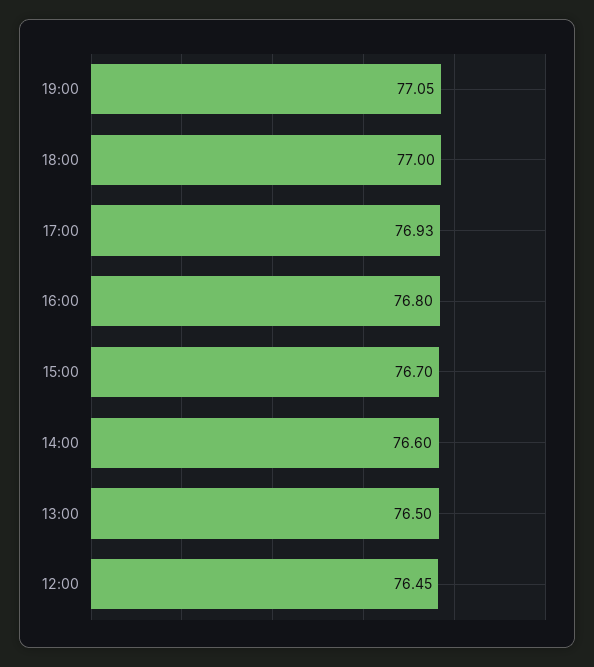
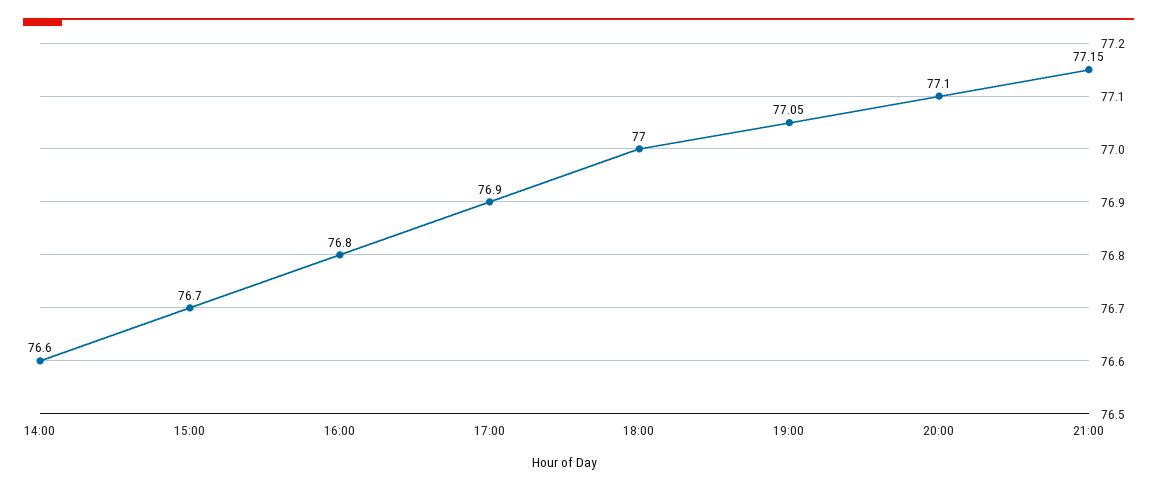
17:00: 76.93 -> 76.9
13:00: 76.5 -> none
12:00: 76.45 -> none
20:00: none -> 77.1
21:00: none -> 77.15

